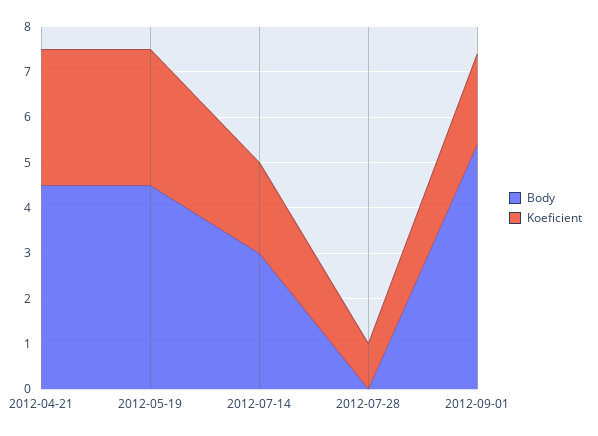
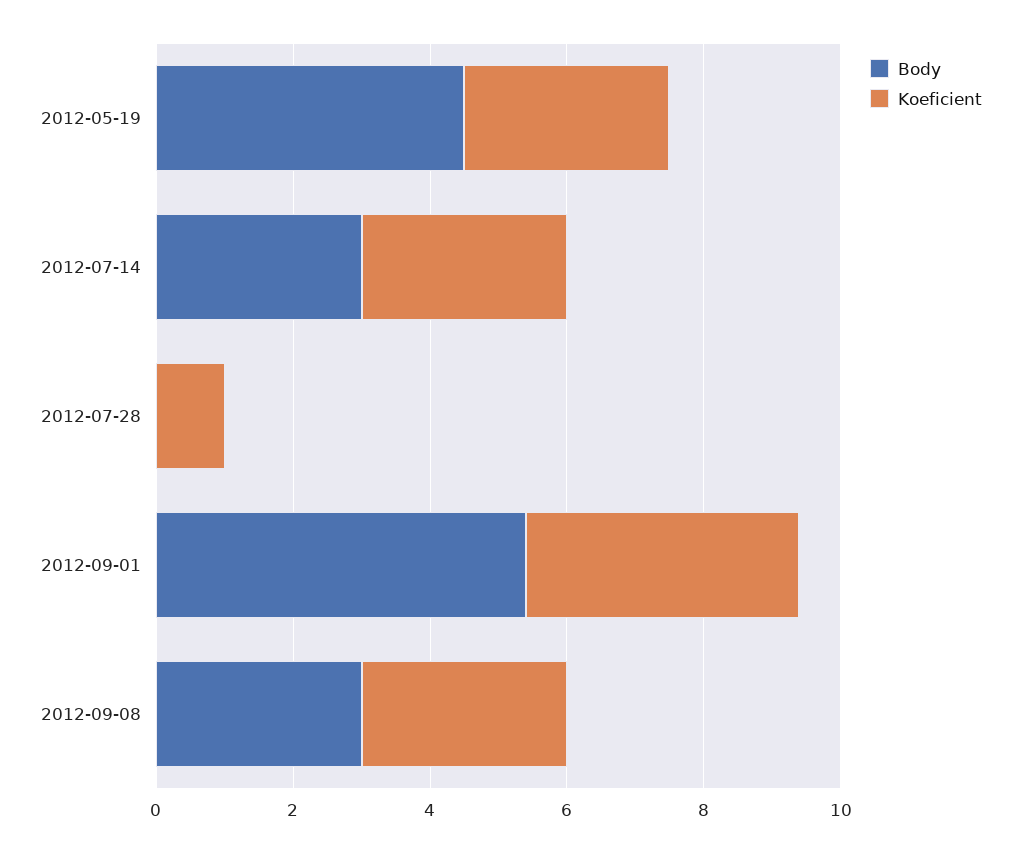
Body, 2012-04-21: 4.5 -> none
Koeficient, 2012-04-21: 3 -> none
Koeficient, 2012-07-14: 2 -> 3
Koeficient, 2012-09-01: 2 -> 4
Body, 2012-09-08: none -> 3
Koeficient, 2012-09-08: none -> 3

